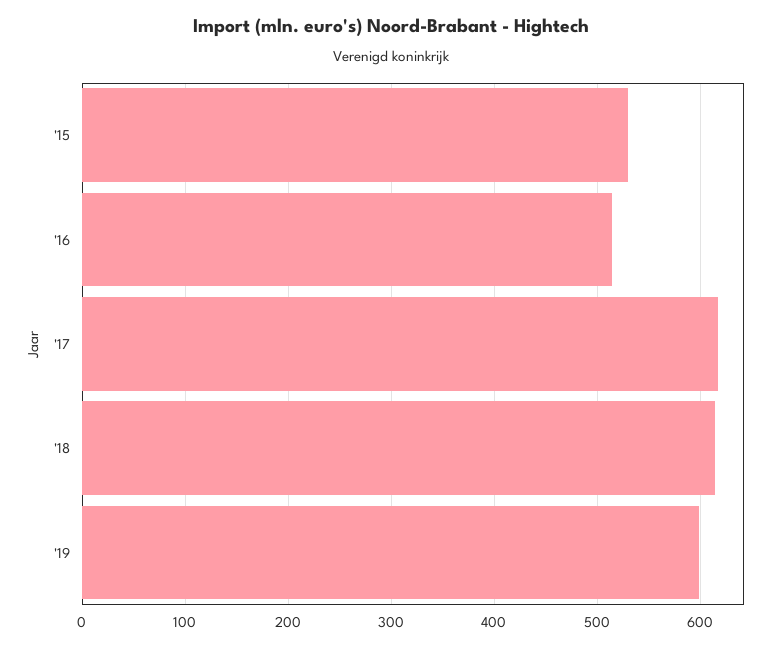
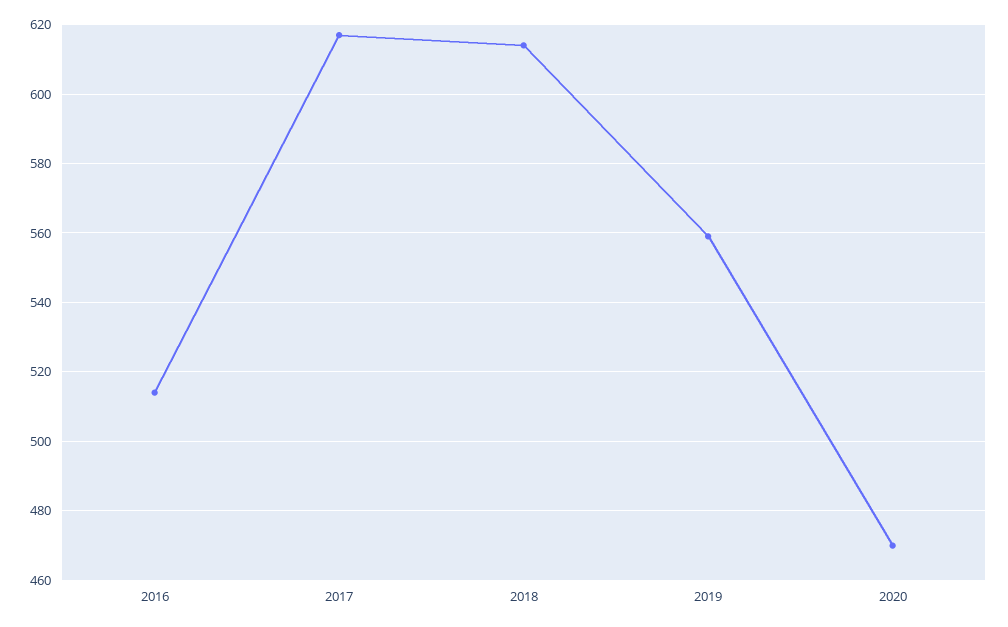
'15: 530 -> none
'19: 600 -> 560
2020: none -> 470

